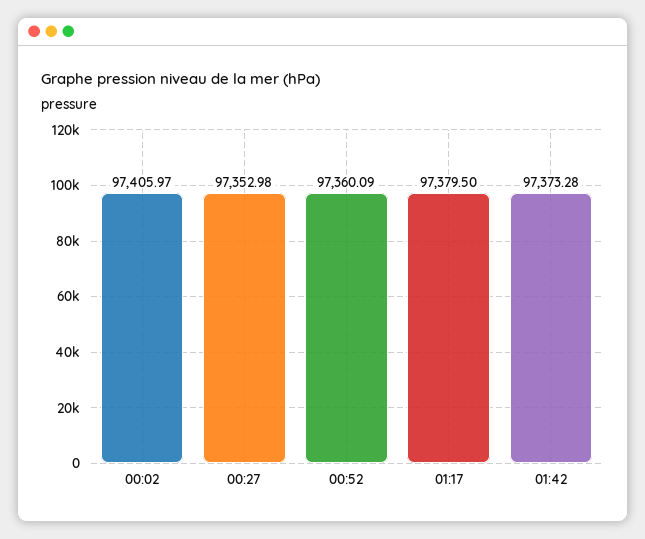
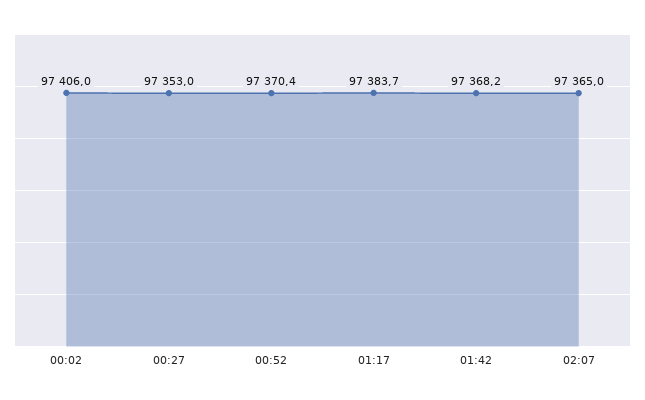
00:52: 97360.09 -> 97370.4
01:17: 97379.5 -> 97383.7
01:42: 97373.28 -> 97368.2
02:07: none -> 97365

